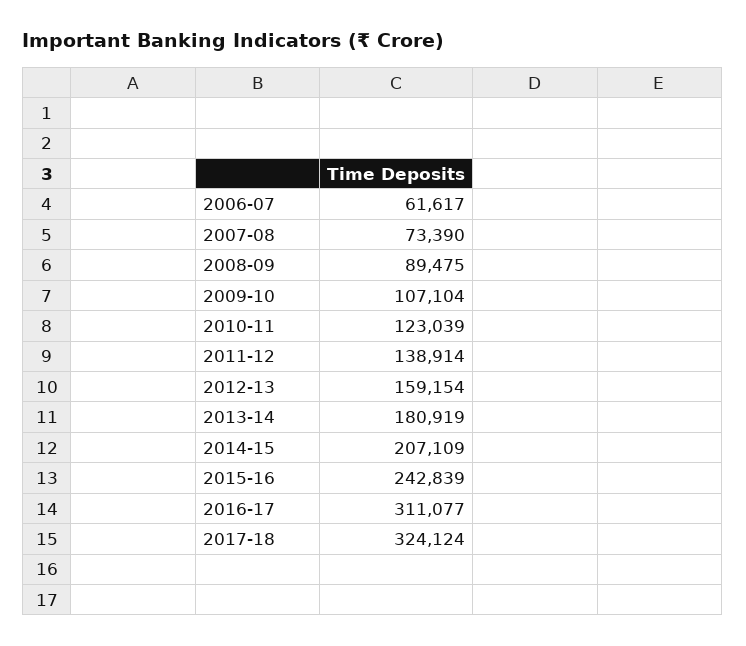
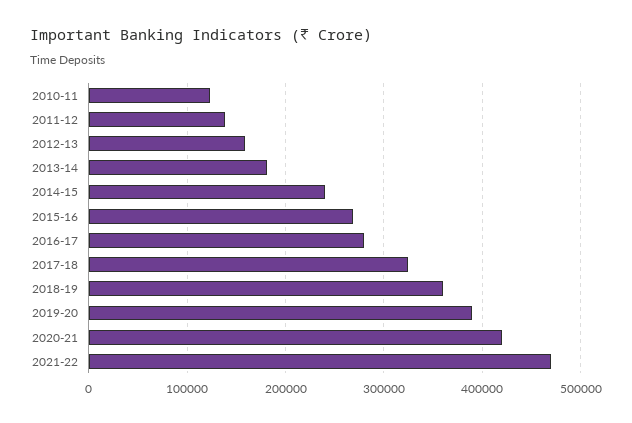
2006-07: 61617 -> none
2007-08: 73390 -> none
2008-09: 89475 -> none
2009-10: 107104 -> none
2014-15: 207109 -> 240000
2015-16: 242839 -> 270000
2016-17: 311077 -> 280000
2018-19: none -> 360000
2019-20: none -> 390000
2020-21: none -> 420000
2021-22: none -> 470000

